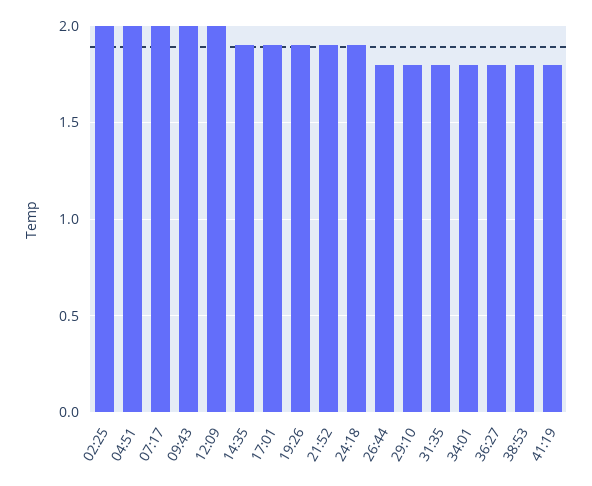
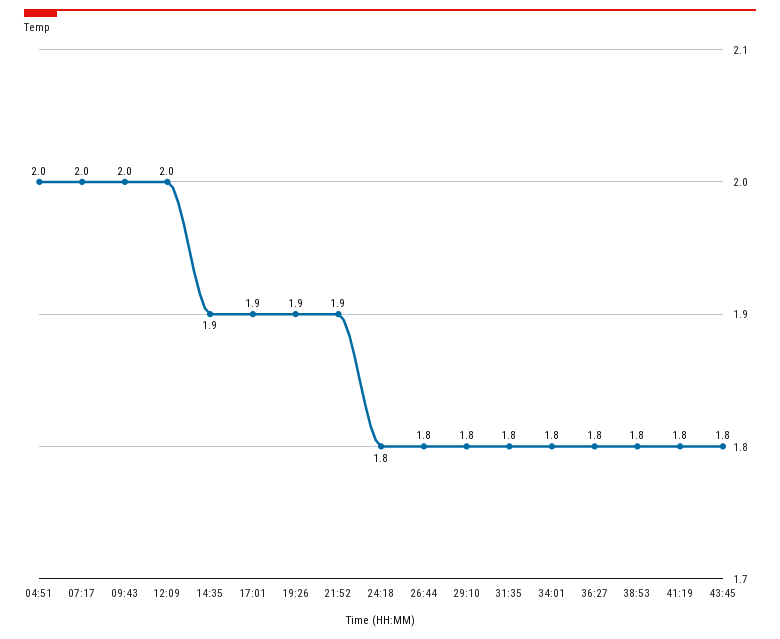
02:25: 2 -> none
24:18: 1.9 -> 1.8
43:45: none -> 1.8

